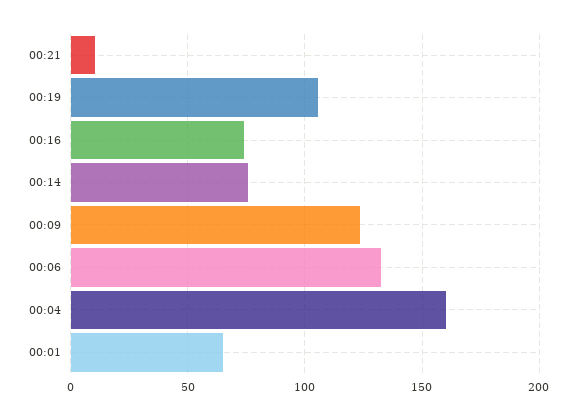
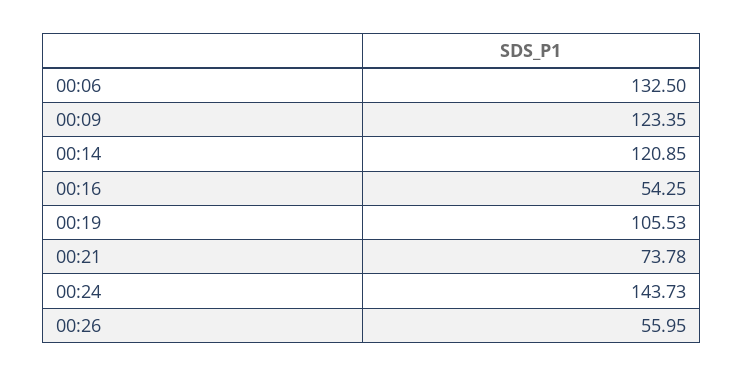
00:21: 10 -> 73.78
00:16: 75 -> 54.25
00:14: 75 -> 120.85
00:04: 160 -> none
00:01: 65 -> none
00:24: none -> 143.73
00:26: none -> 55.95

